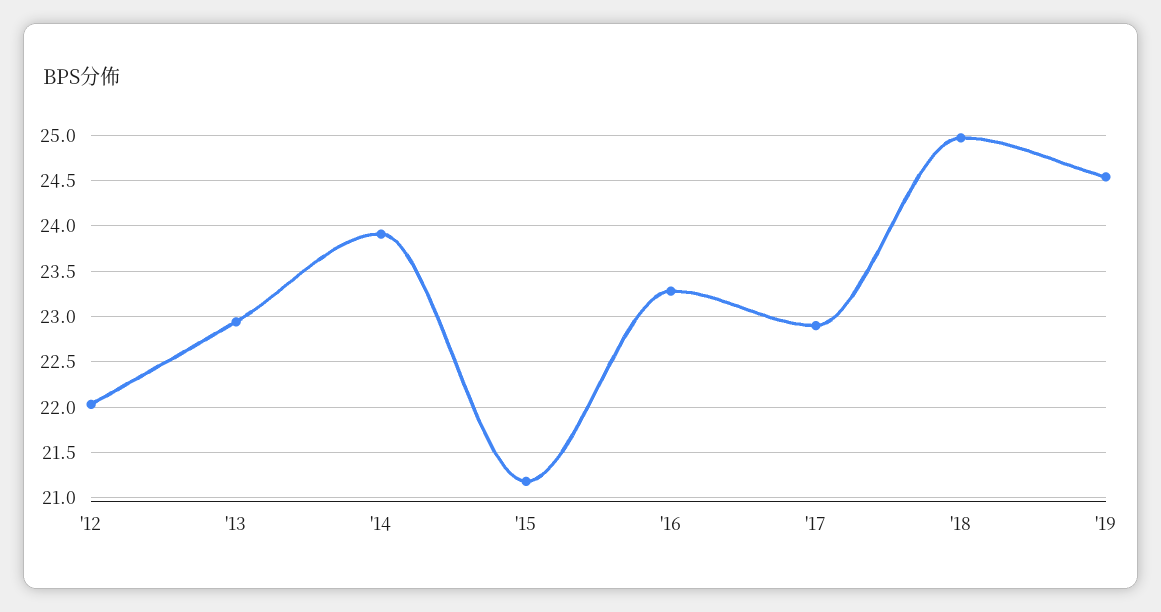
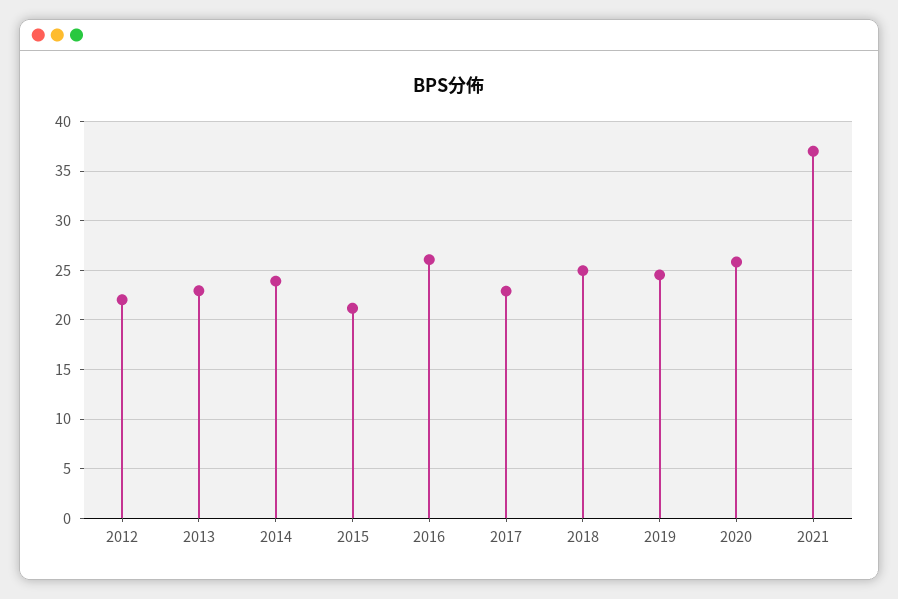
'16: 23.3 -> 26
2020: none -> 26
2021: none -> 37

